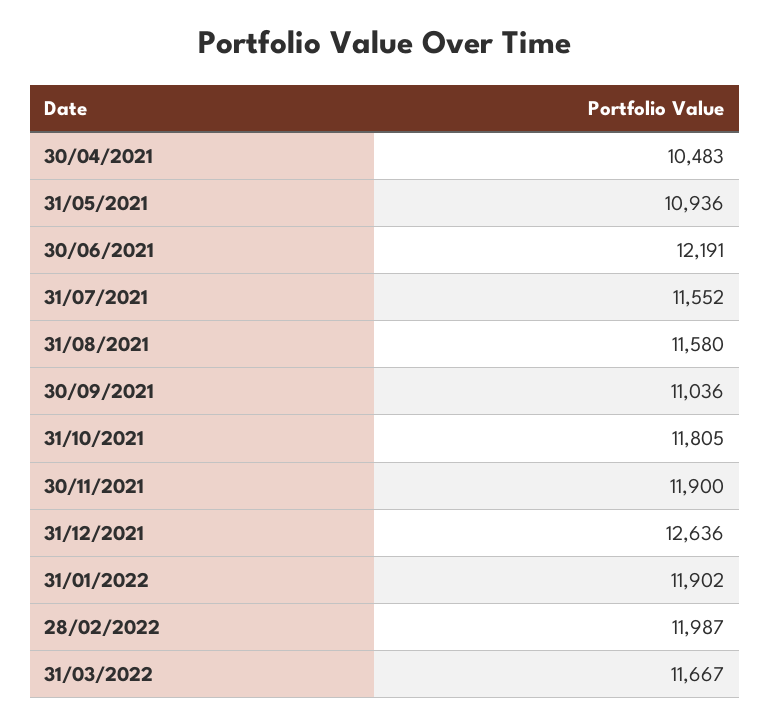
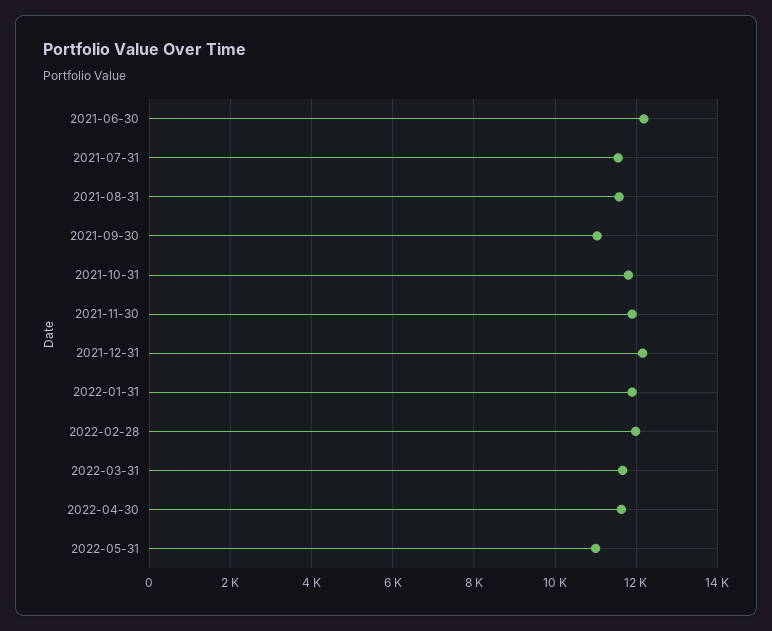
30/04/2021: 10483 -> none
31/05/2021: 10936 -> none
31/12/2021: 12636 -> 12200
2022-04-30: none -> 11600
2022-05-31: none -> 11000

